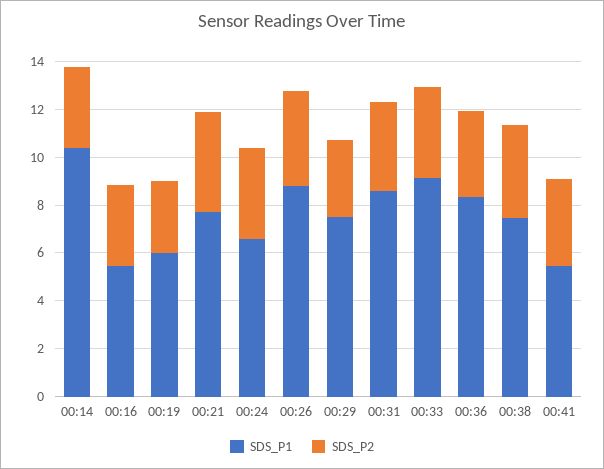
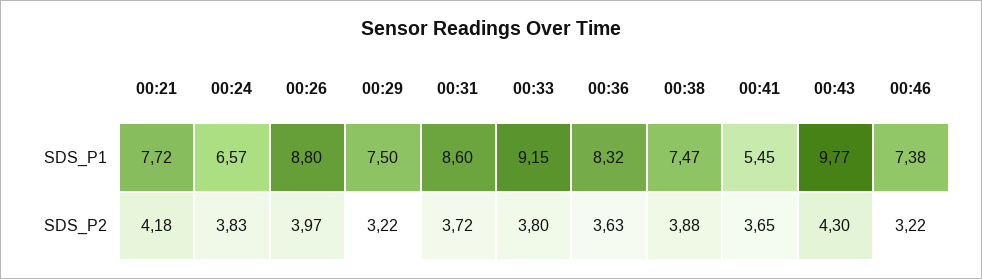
SDS_P1, 00:14: 10.5 -> none
SDS_P2, 00:14: 3.5 -> none
SDS_P1, 00:16: 5.5 -> none
SDS_P2, 00:16: 3.5 -> none
SDS_P1, 00:19: 6 -> none
SDS_P2, 00:19: 3 -> none
SDS_P1, 00:43: none -> 9.77
SDS_P1, 00:46: none -> 7.38
SDS_P2, 00:43: none -> 4.3
SDS_P2, 00:46: none -> 3.22

